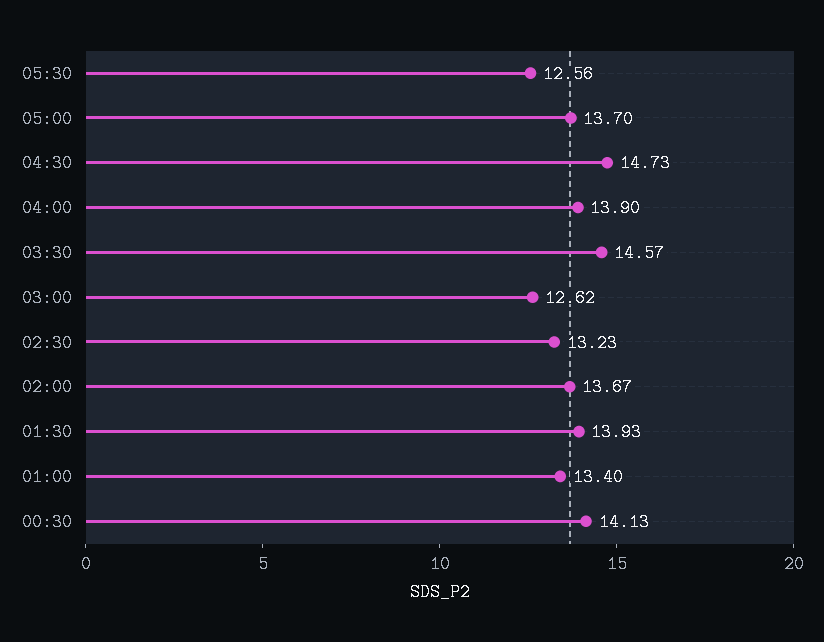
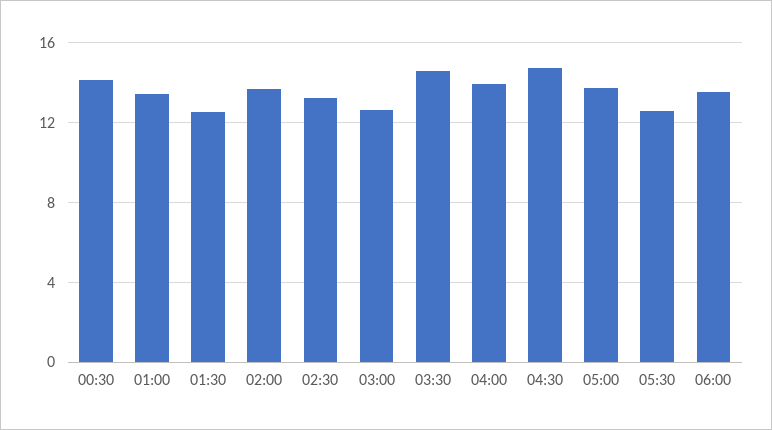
01:30: 13.93 -> 12.5
06:00: none -> 13.5

